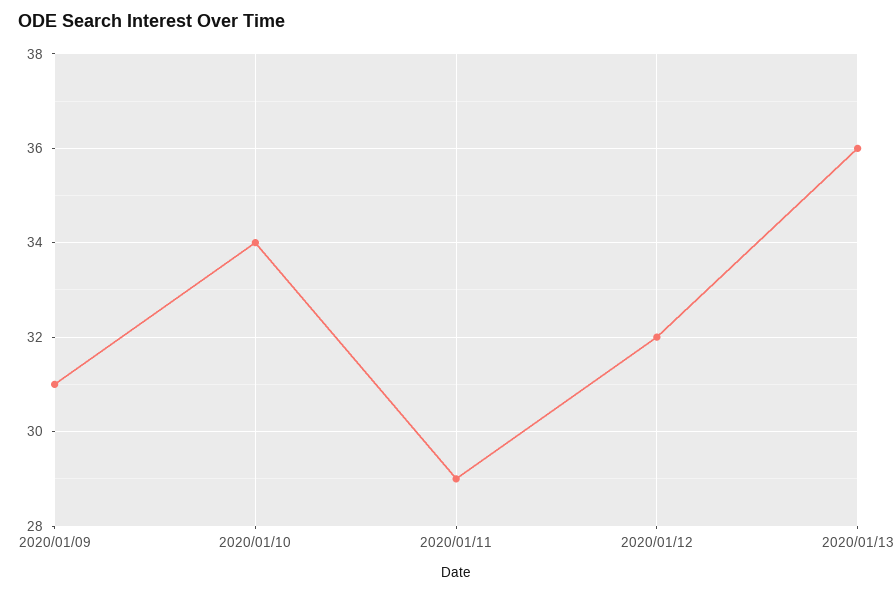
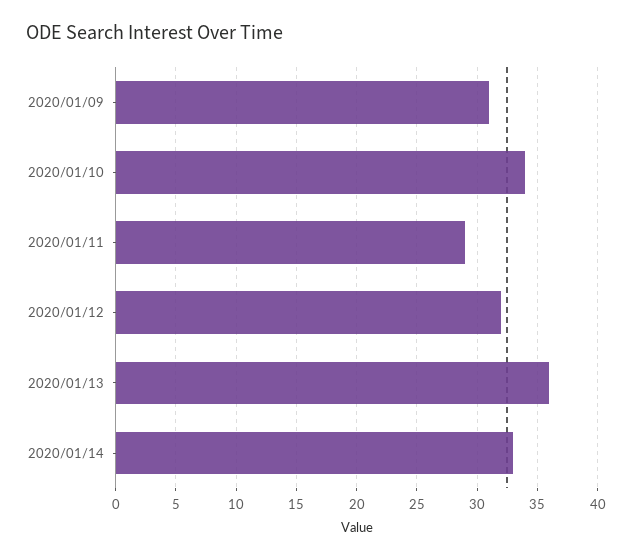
2020/01/14: none -> 33

